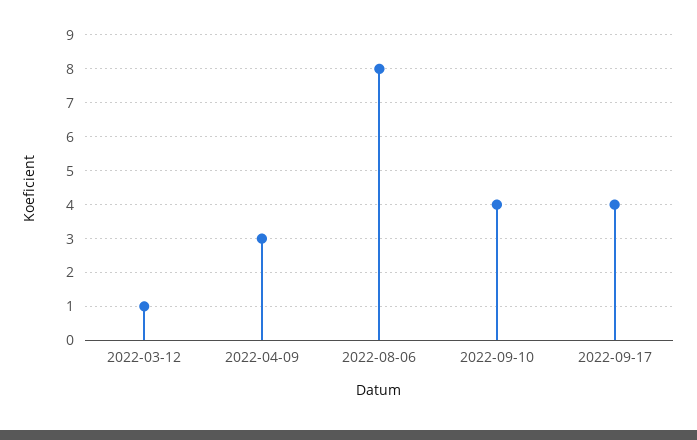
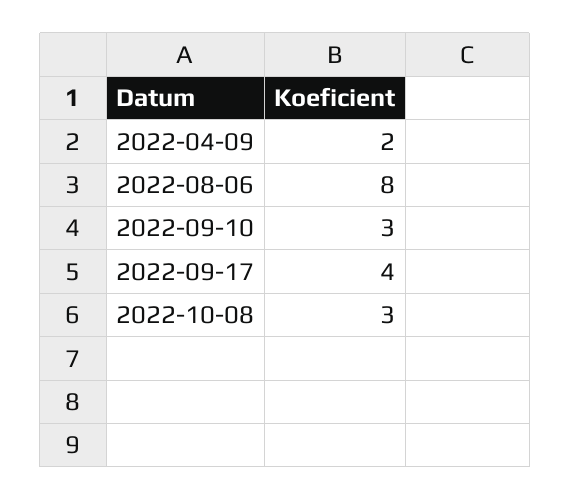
2022-03-12: 1 -> none
2022-04-09: 3 -> 2
2022-09-10: 4 -> 3
2022-10-08: none -> 3

